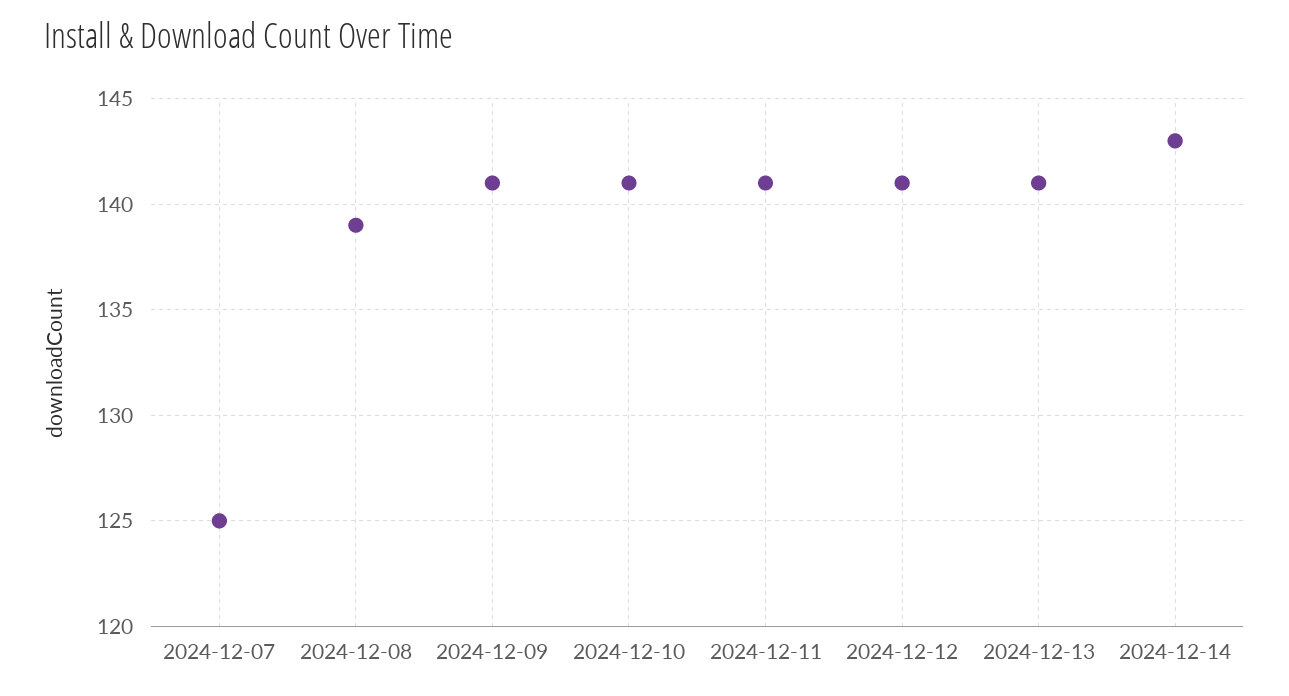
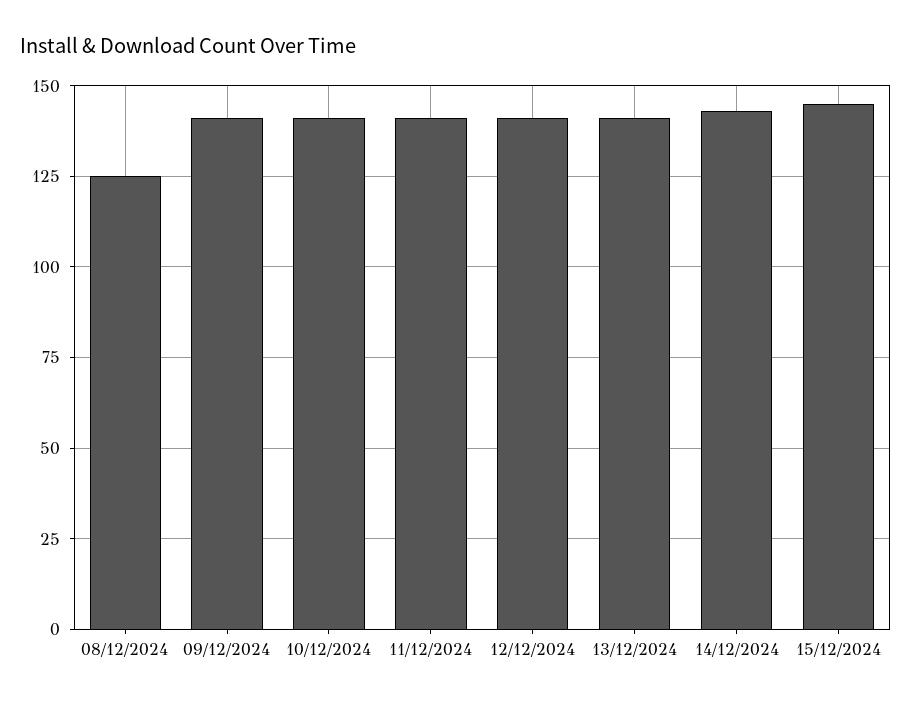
2024-12-07: 125 -> none
2024-12-08: 139 -> 125
15/12/2024: none -> 145

